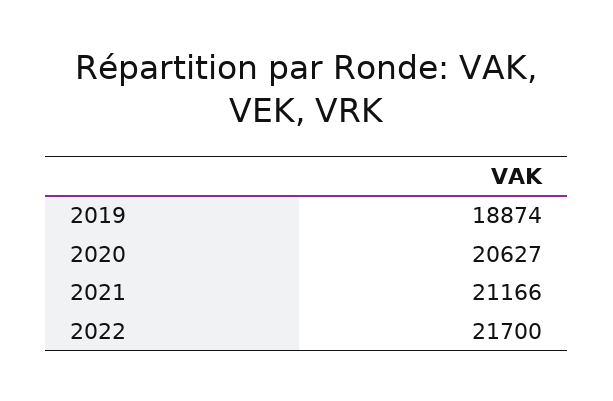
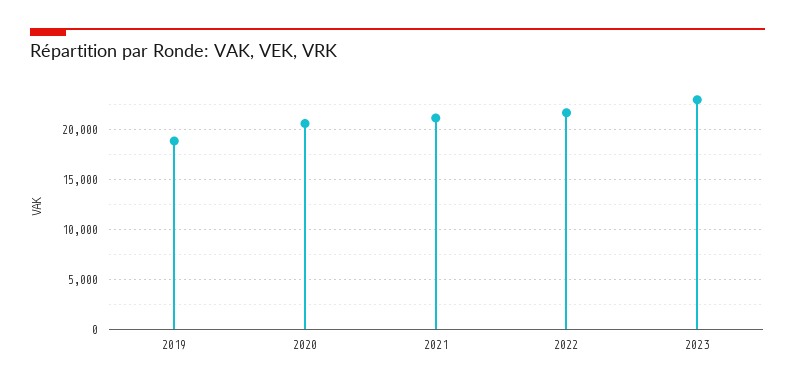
2023: none -> 23000

